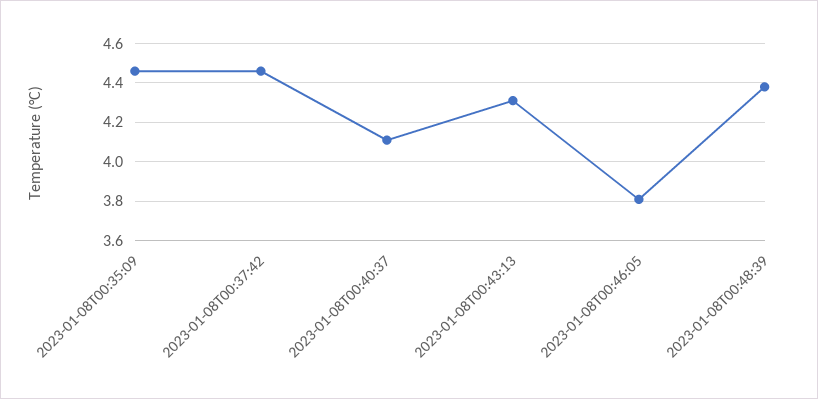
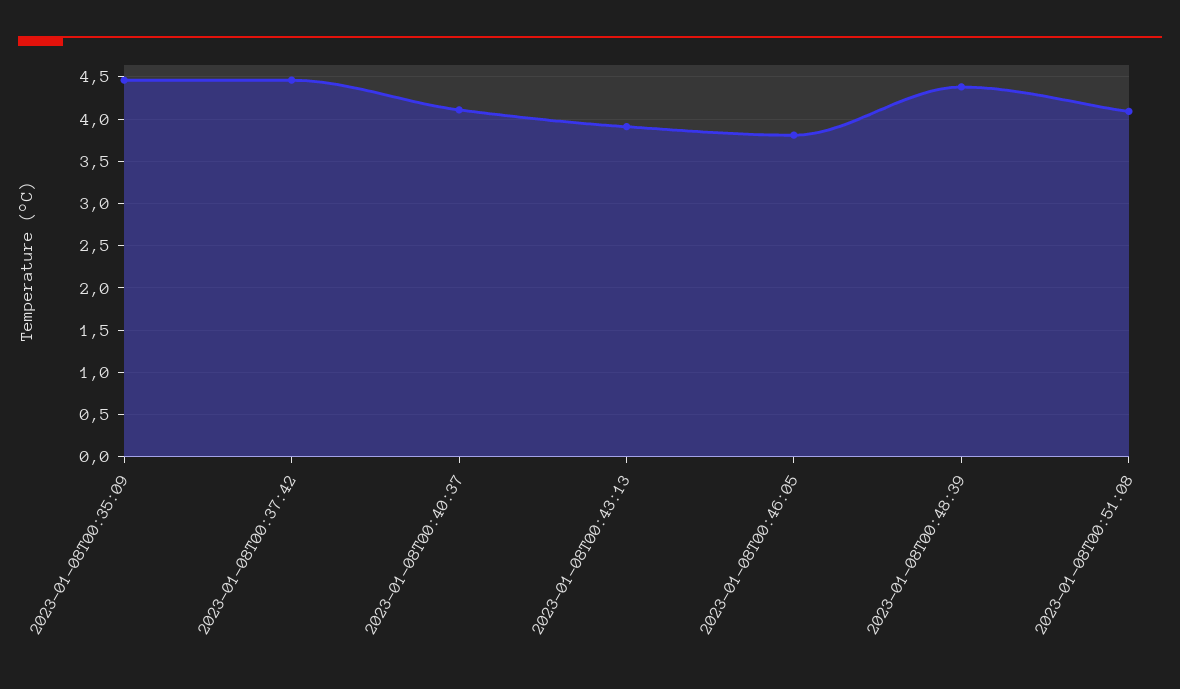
2023-01-08T00:43:13: 4.3 -> 3.9
2023-01-08T00:51:08: none -> 4.1

